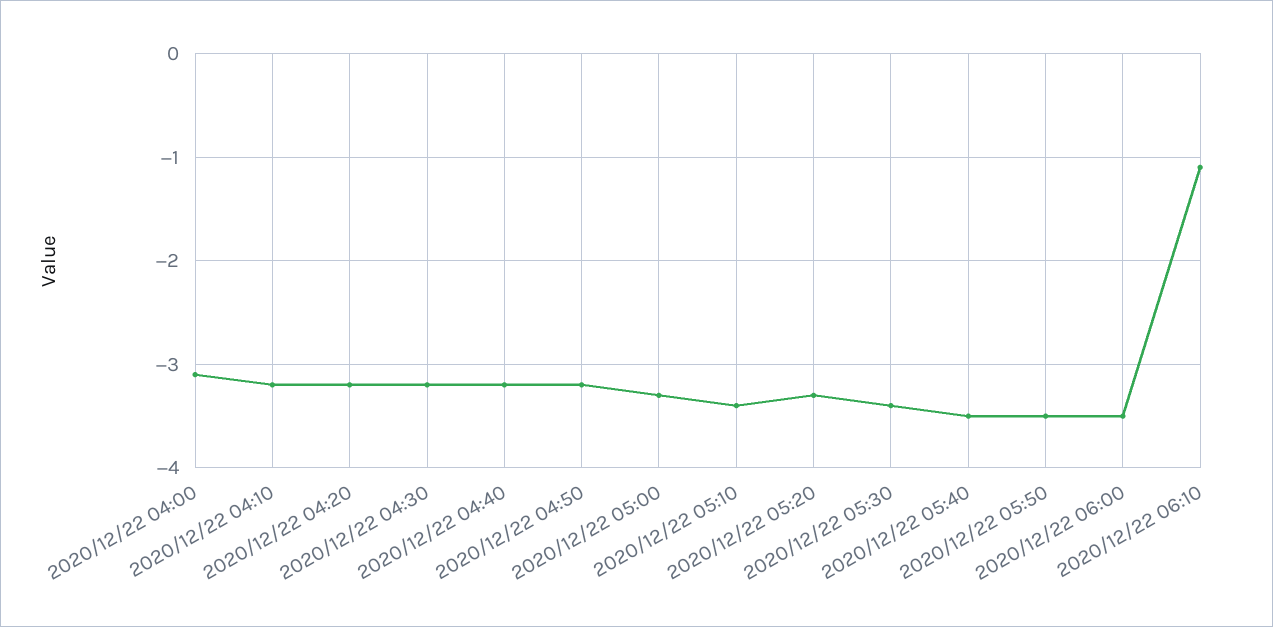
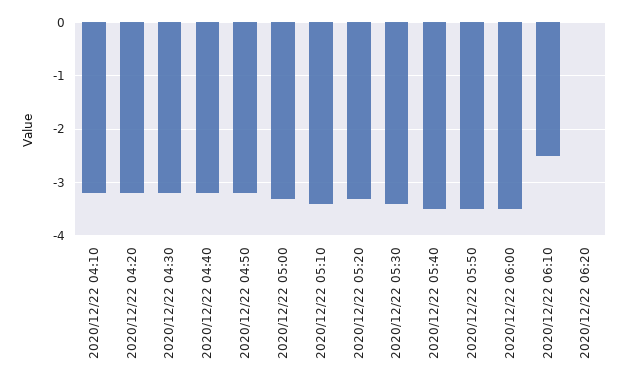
2020/12/22 04:00: -3.1 -> none
2020/12/22 06:10: -1.1 -> -2.5
2020/12/22 06:20: none -> 0

